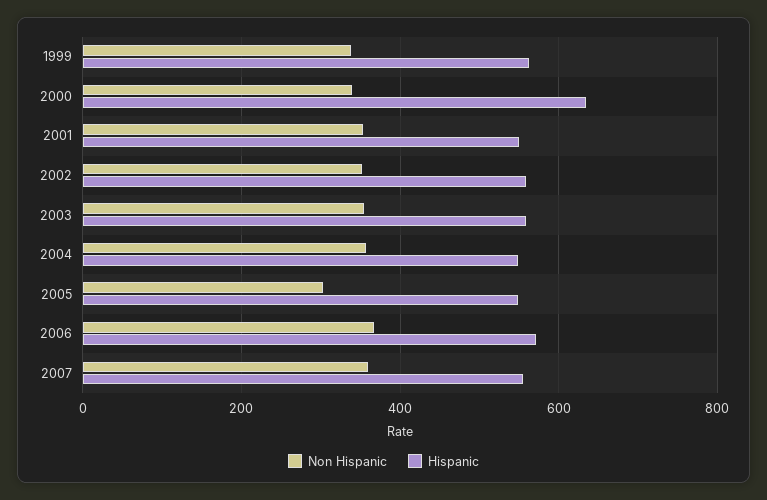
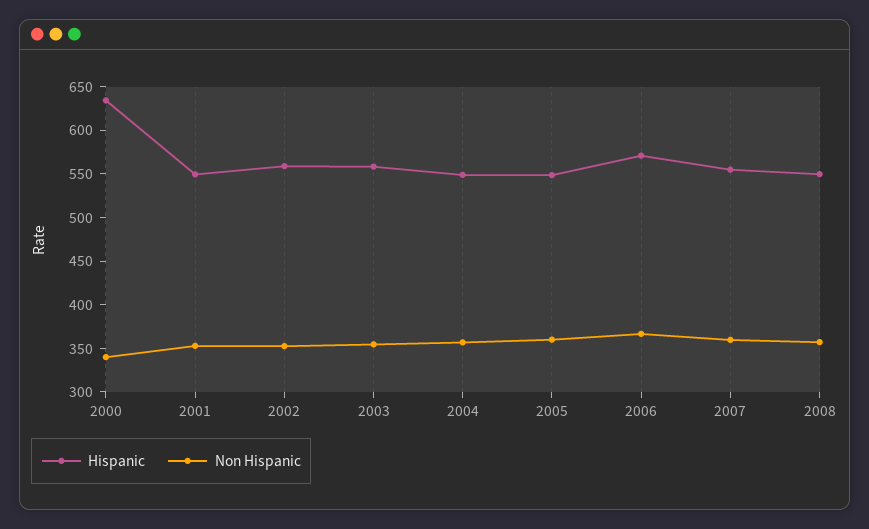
Non Hispanic, 1999: 340 -> none
Hispanic, 1999: 560 -> none
Non Hispanic, 2005: 300 -> 360
Hispanic, 2008: none -> 550
Non Hispanic, 2008: none -> 360

